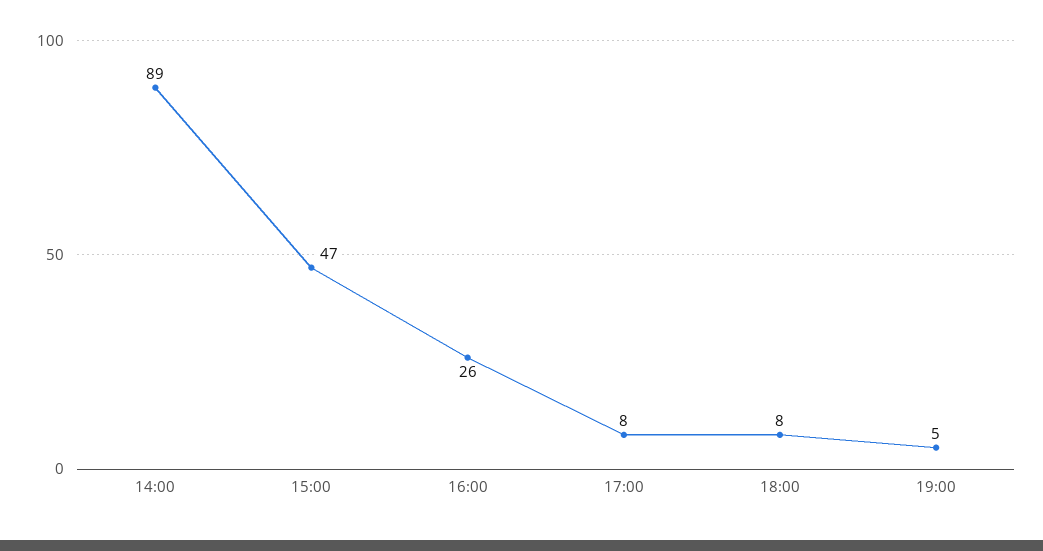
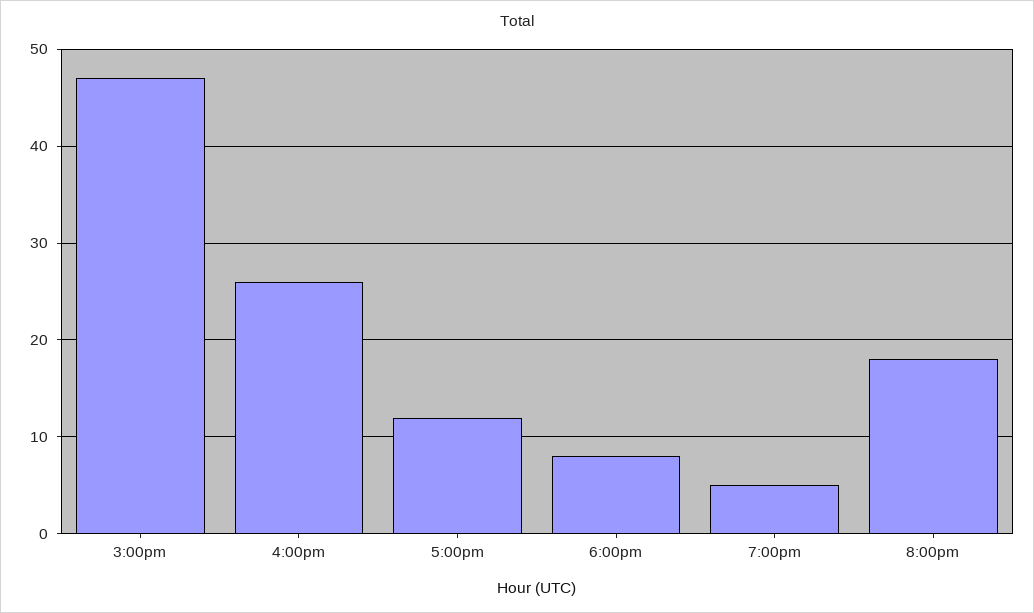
14:00: 89 -> none
17:00: 8 -> 12
8:00pm: none -> 18

